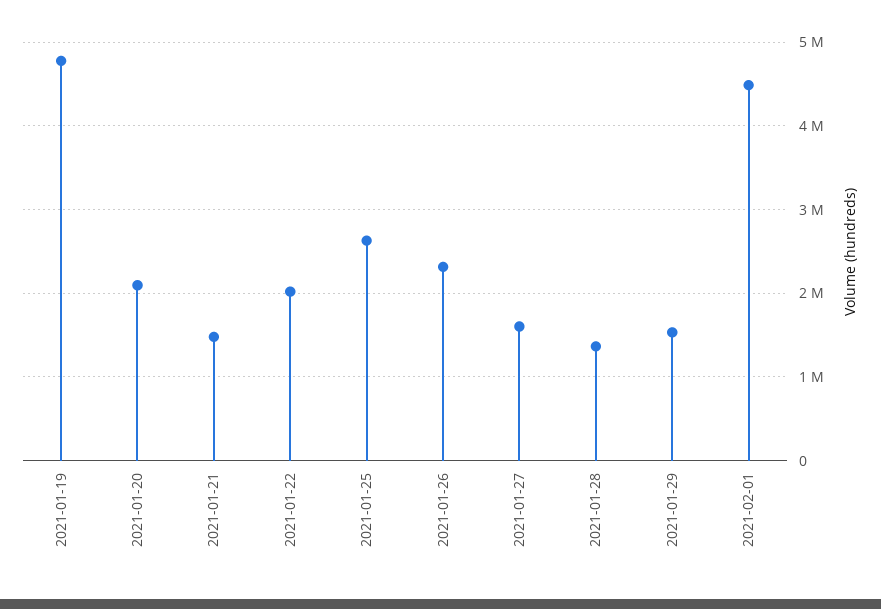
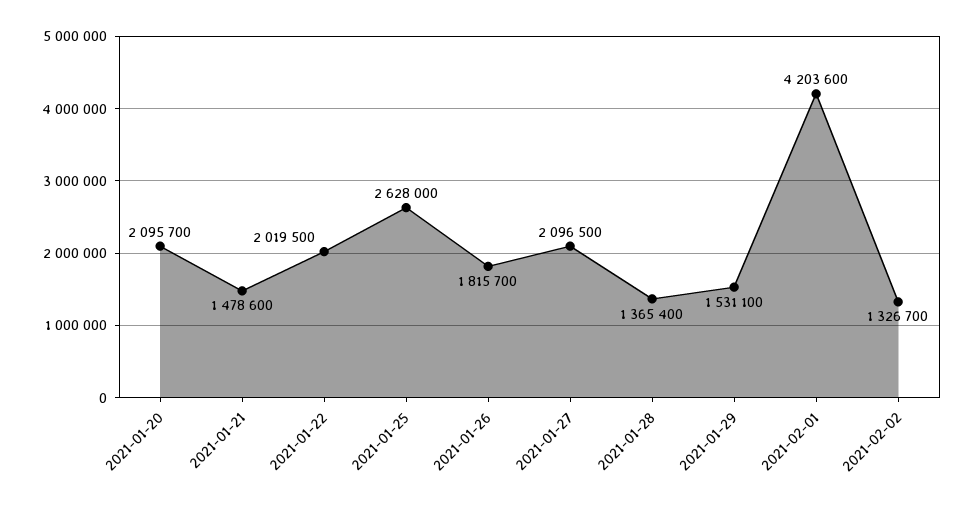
2021-01-19: 4800000 -> none
2021-01-26: 2300000 -> 1815700
2021-01-27: 1600000 -> 2096500
2021-02-01: 4500000 -> 4203600
2021-02-02: none -> 1326700

